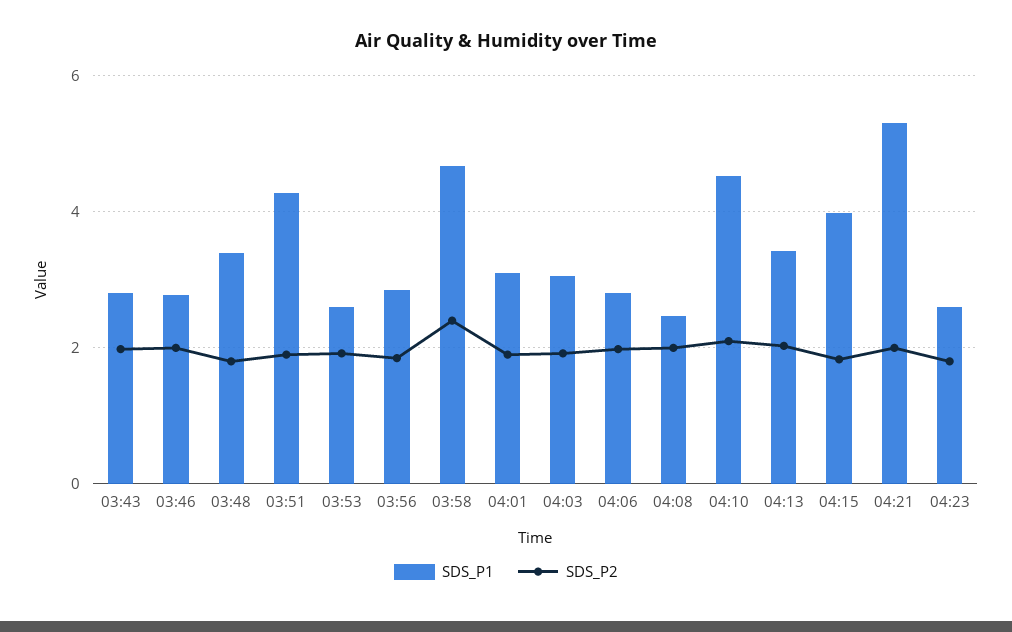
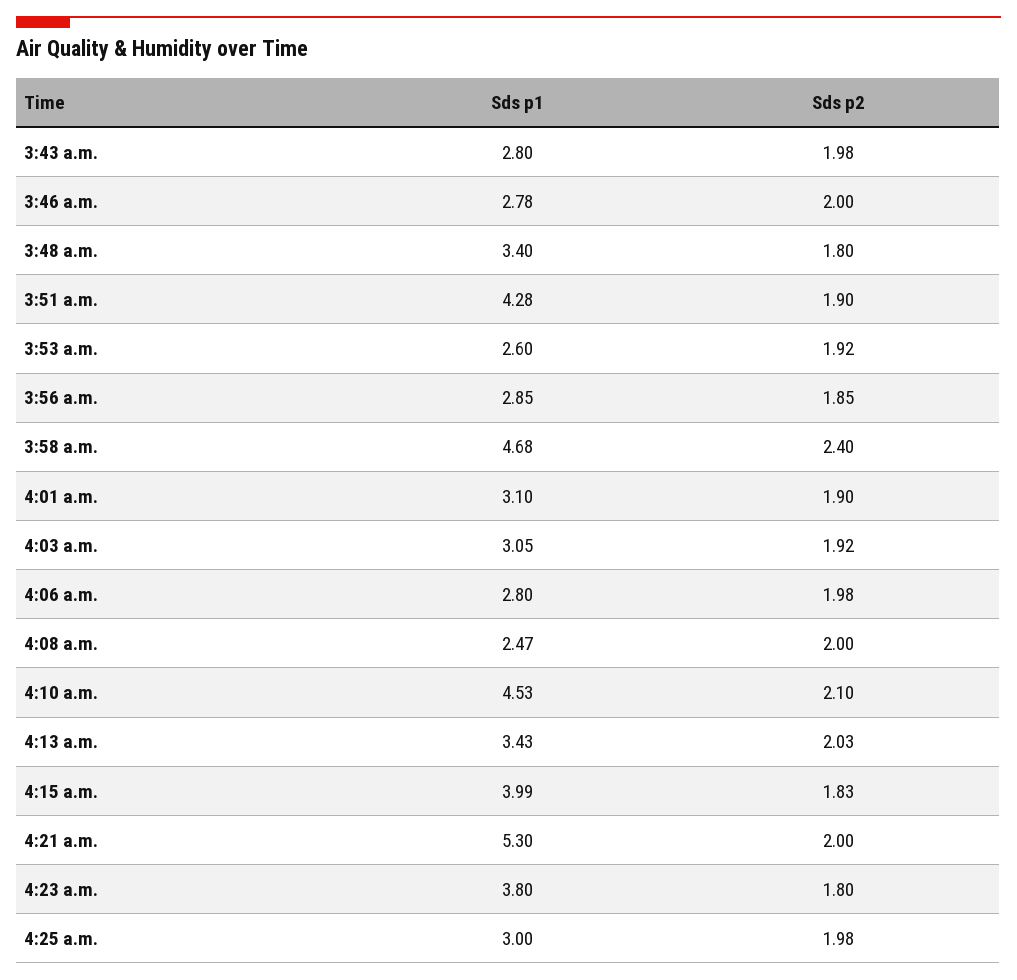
SDS_P1, 04:23: 2.6 -> 3.8
SDS_P1, 4:25 a.m.: none -> 3
SDS_P2, 4:25 a.m.: none -> 1.98

